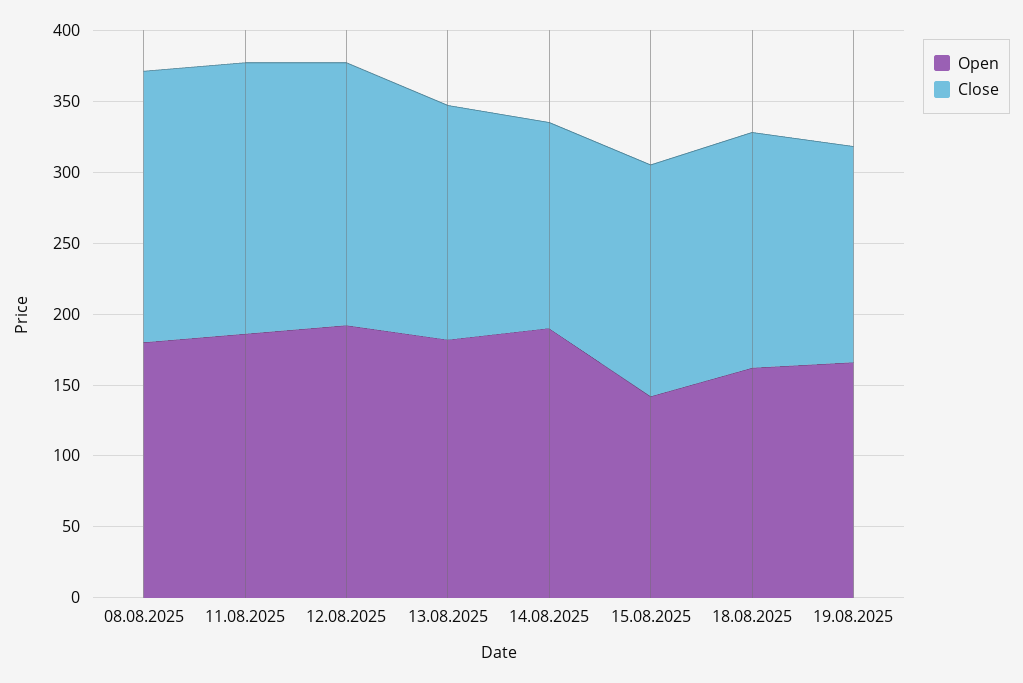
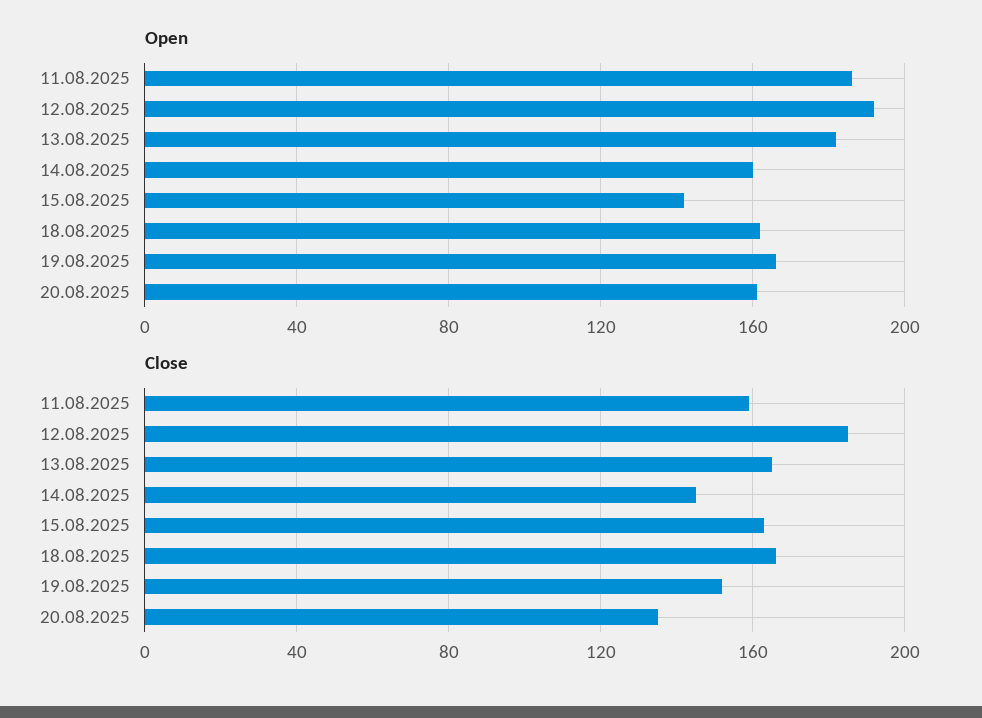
Open, 08.08.2025: 180 -> none
Close, 08.08.2025: 190 -> none
Close, 11.08.2025: 190 -> 160
Open, 14.08.2025: 190 -> 160
Open, 20.08.2025: none -> 160
Close, 20.08.2025: none -> 135

